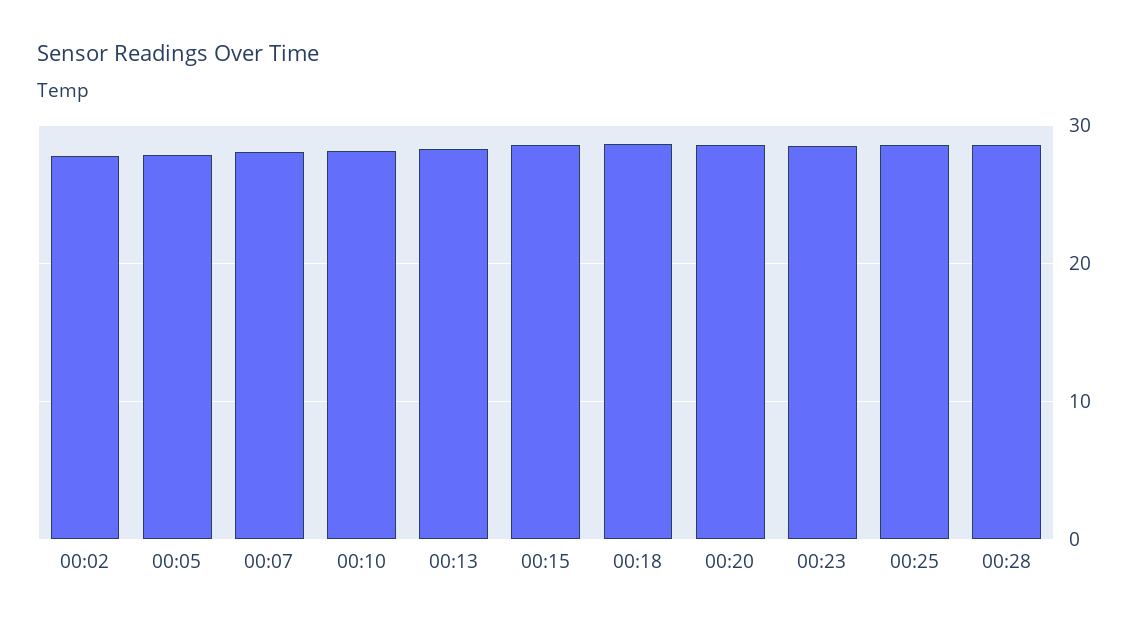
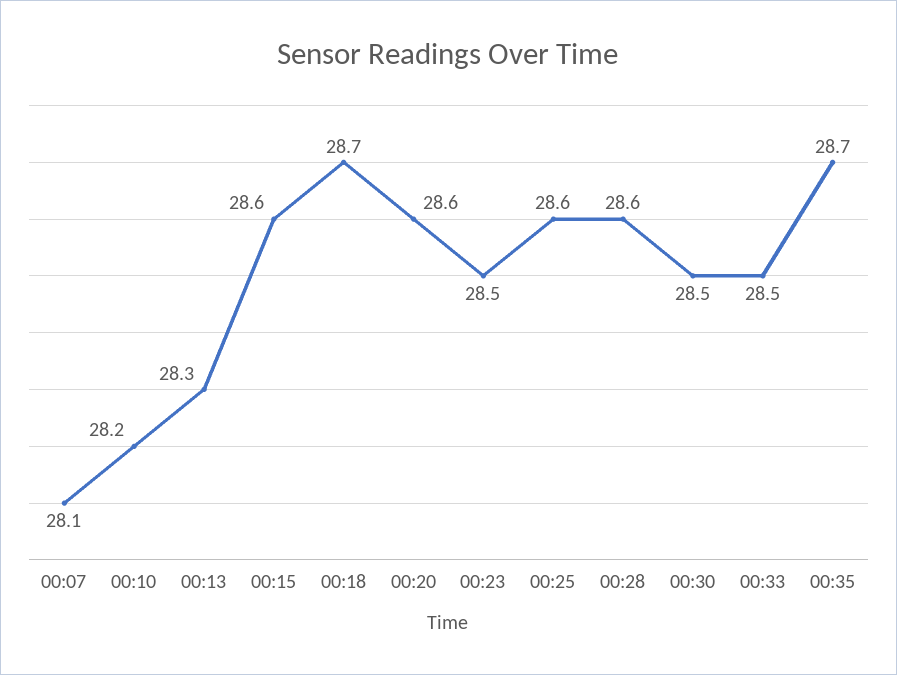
00:02: 28 -> none
00:05: 28 -> none
00:30: none -> 28.5
00:33: none -> 28.5
00:35: none -> 28.7

